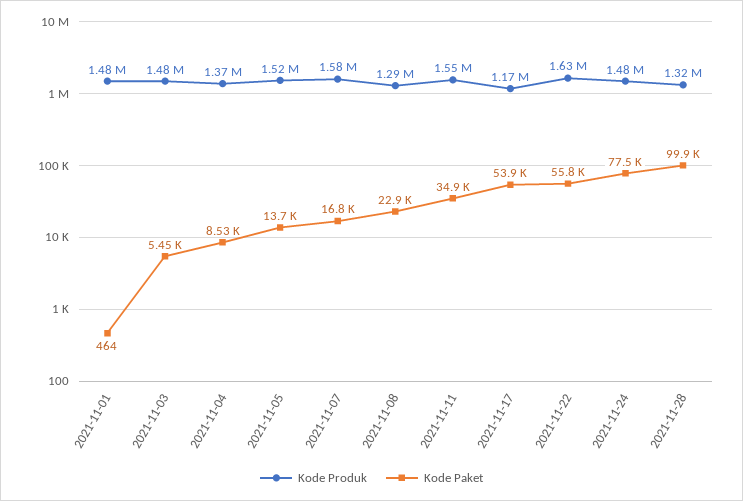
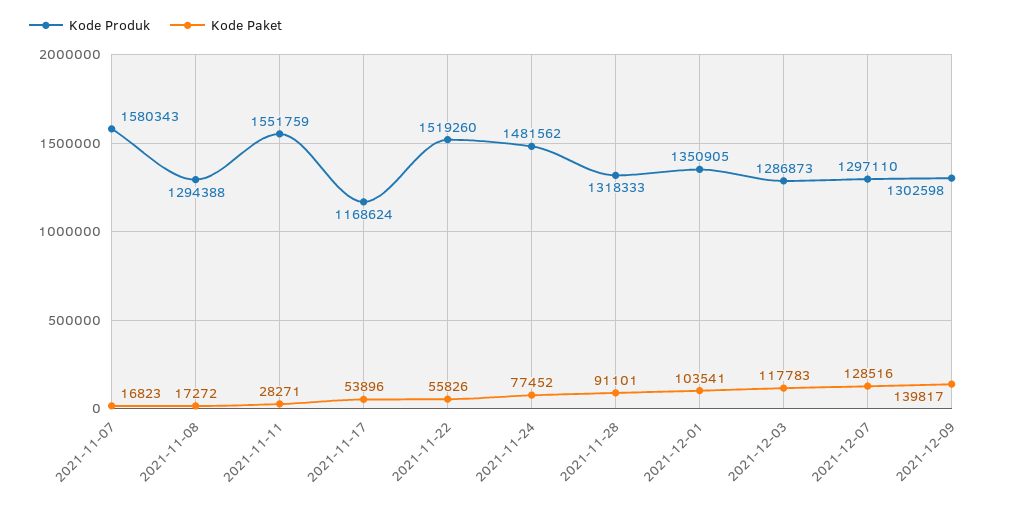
Kode Produk, 2021-11-01: 1480000 -> none
Kode Paket, 2021-11-01: 464 -> none
Kode Produk, 2021-11-03: 1480000 -> none
Kode Paket, 2021-11-03: 5450 -> none
Kode Produk, 2021-11-04: 1370000 -> none
Kode Paket, 2021-11-04: 8530 -> none
Kode Produk, 2021-11-05: 1520000 -> none
Kode Paket, 2021-11-05: 13700 -> none
Kode Paket, 2021-11-08: 22900 -> 17272
Kode Paket, 2021-11-11: 34900 -> 28271
Kode Produk, 2021-11-22: 1630000 -> 1519260
Kode Paket, 2021-11-28: 99900 -> 91101
Kode Produk, 2021-12-01: none -> 1350905
Kode Paket, 2021-12-01: none -> 103541
Kode Produk, 2021-12-03: none -> 1286873
Kode Paket, 2021-12-03: none -> 117783
Kode Produk, 2021-12-07: none -> 1297110
Kode Paket, 2021-12-07: none -> 128516
Kode Produk, 2021-12-09: none -> 1302598
Kode Paket, 2021-12-09: none -> 139817

